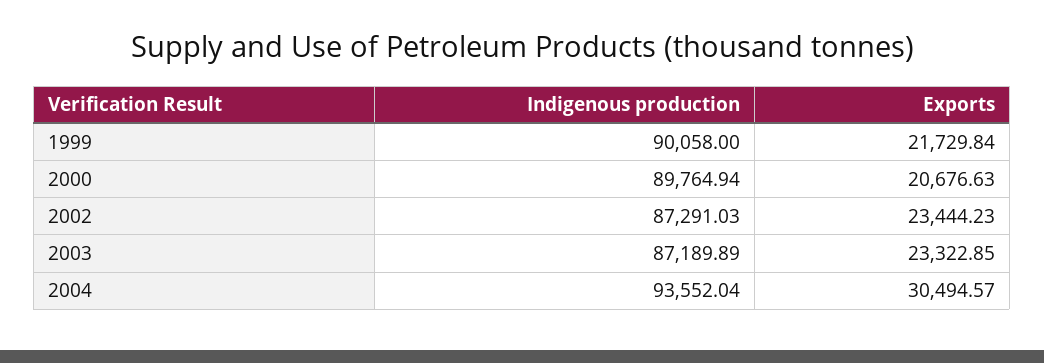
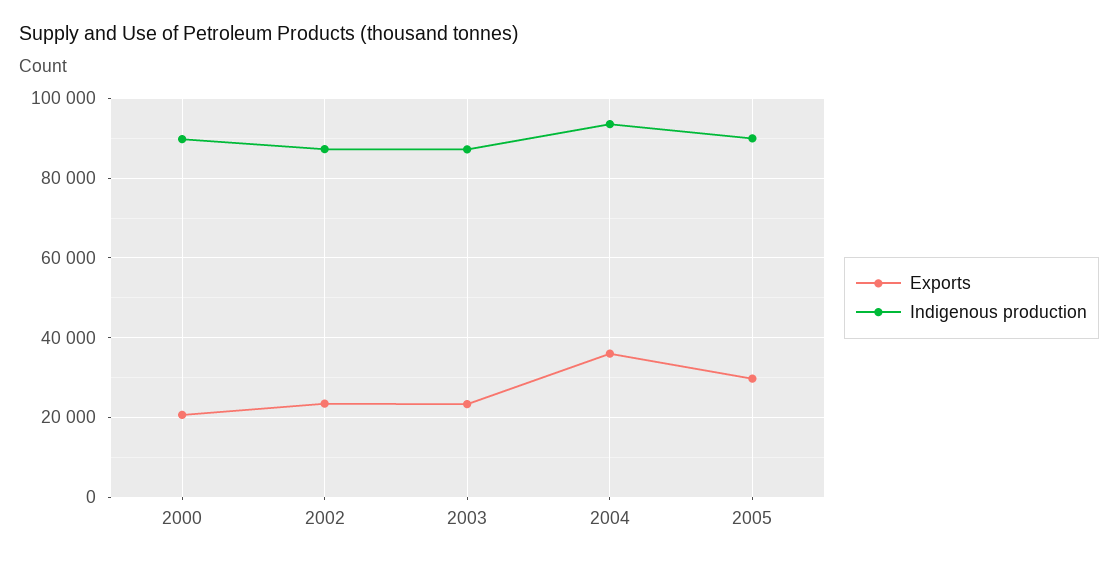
Indigenous production, 1999: 90058 -> none
Exports, 1999: 21729.84 -> none
Exports, 2004: 30494.57 -> 36000
Exports, 2005: none -> 30000
Indigenous production, 2005: none -> 90000

